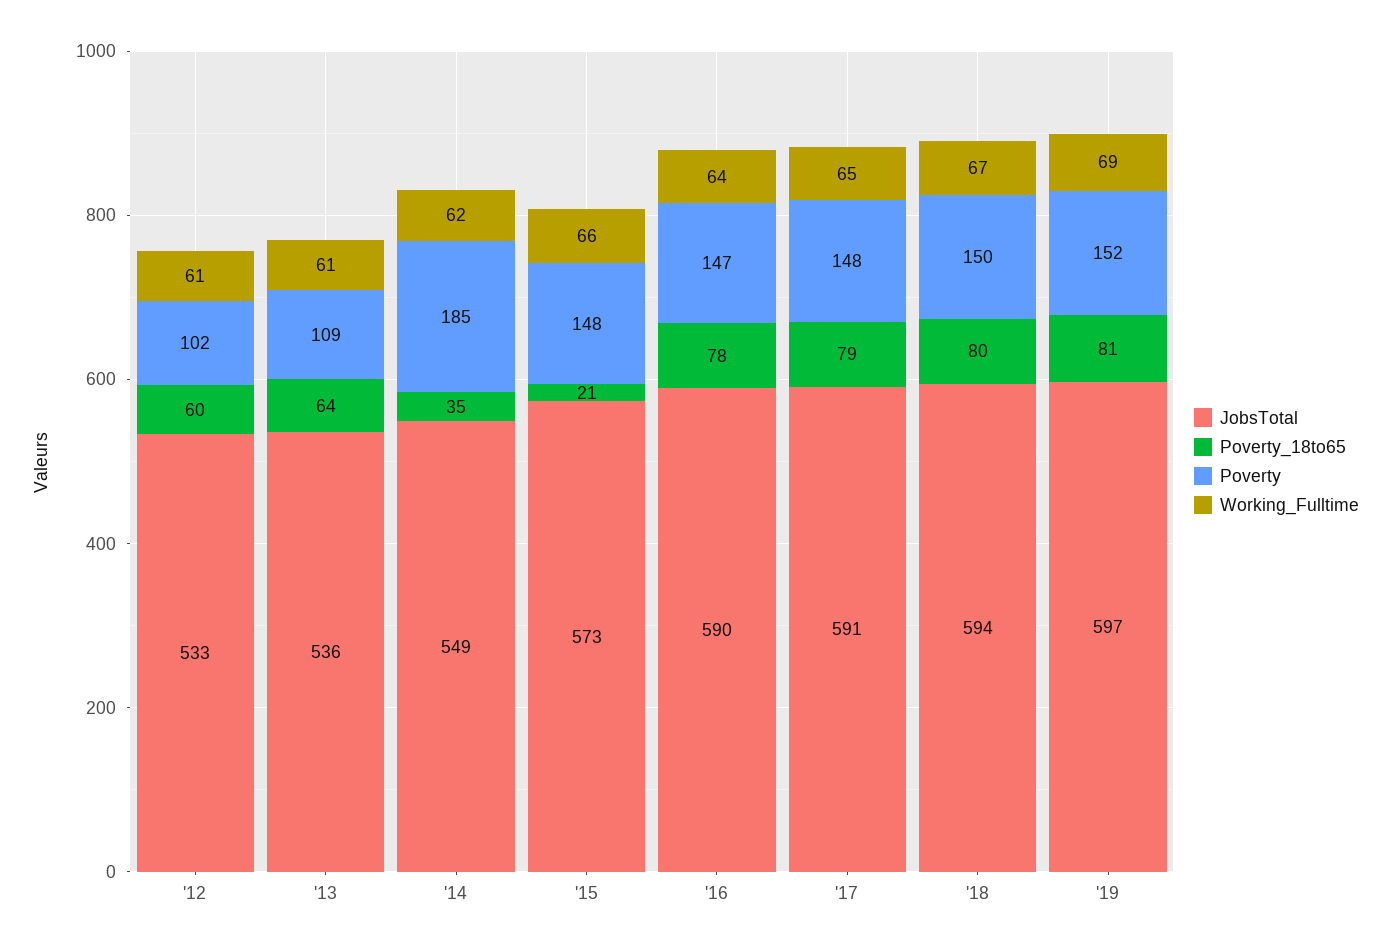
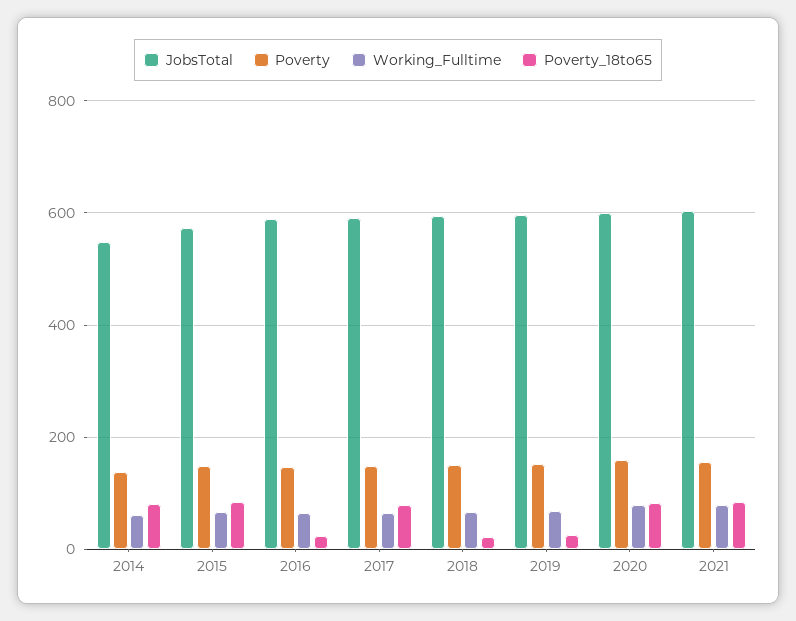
JobsTotal, '12: 533 -> none
Poverty_18to65, '12: 60 -> none
Poverty, '12: 102 -> none
Working_Fulltime, '12: 61 -> none
JobsTotal, '13: 536 -> none
Poverty_18to65, '13: 64 -> none
Poverty, '13: 109 -> none
Working_Fulltime, '13: 61 -> none
Poverty_18to65, '14: 35 -> 80
Poverty, '14: 185 -> 140
Poverty_18to65, '15: 21 -> 80
Poverty_18to65, '16: 78 -> 20
Poverty_18to65, '18: 80 -> 20
Poverty_18to65, '19: 81 -> 20
JobsTotal, 2020: none -> 600
Poverty, 2020: none -> 160
Working_Fulltime, 2020: none -> 80
Poverty_18to65, 2020: none -> 80
JobsTotal, 2021: none -> 600
Poverty, 2021: none -> 160
Working_Fulltime, 2021: none -> 80
Poverty_18to65, 2021: none -> 80

